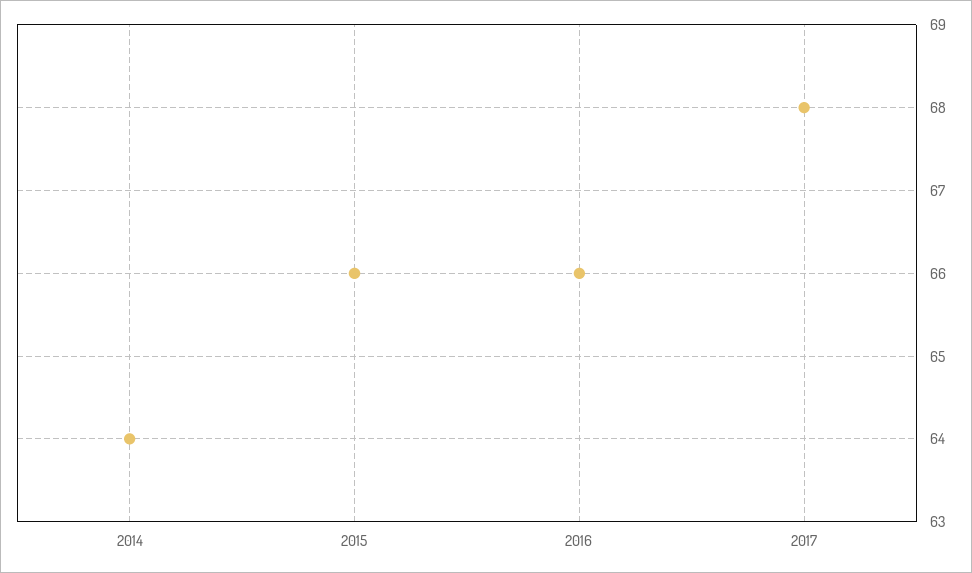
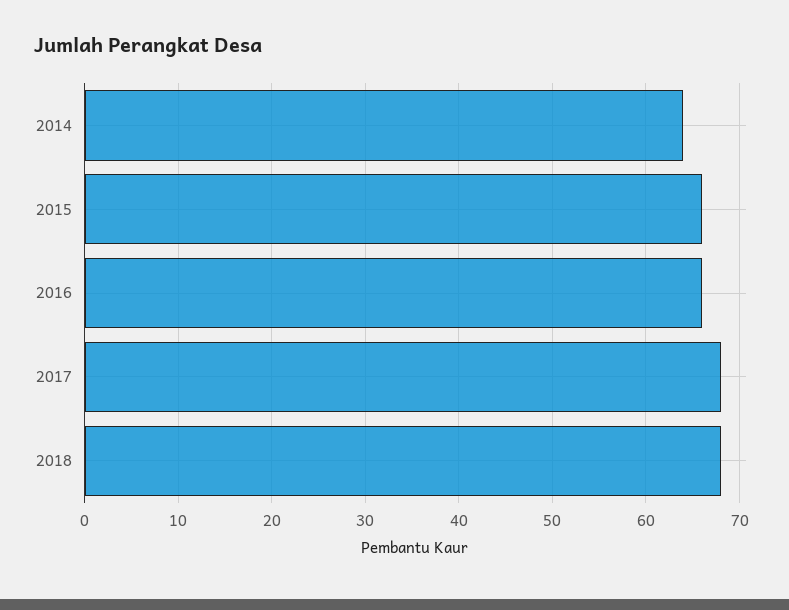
2018: none -> 68

